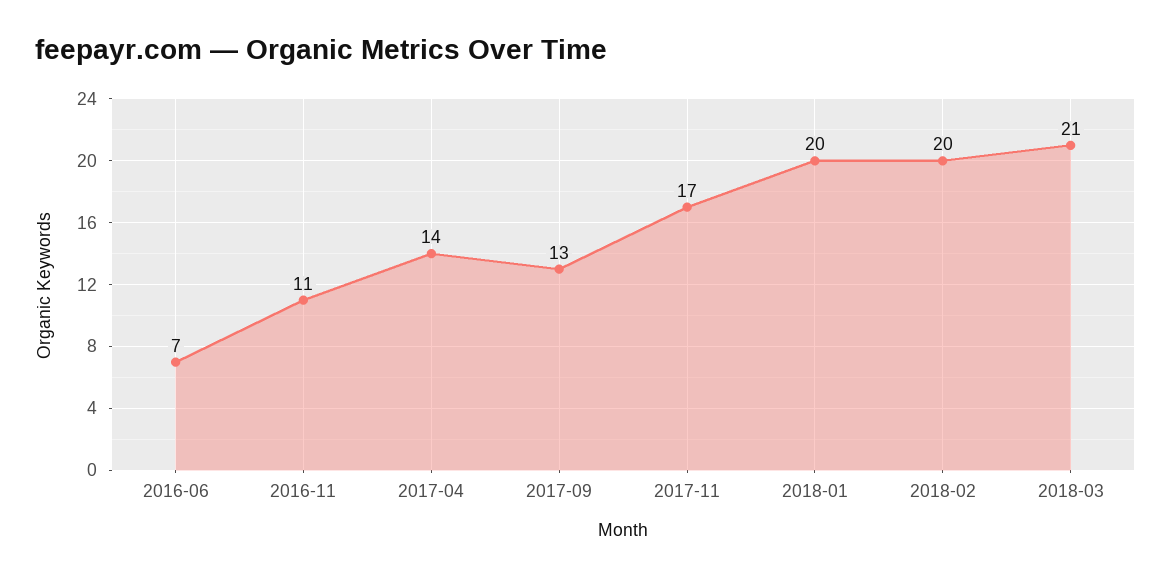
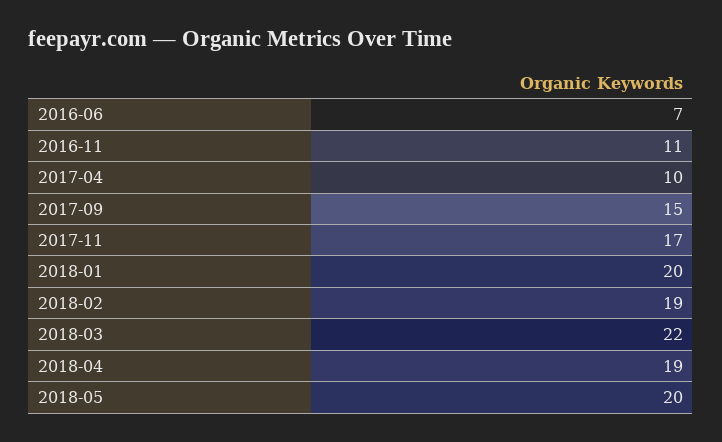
2017-04: 14 -> 10
2017-09: 13 -> 15
2018-02: 20 -> 19
2018-03: 21 -> 22
2018-04: none -> 19
2018-05: none -> 20

